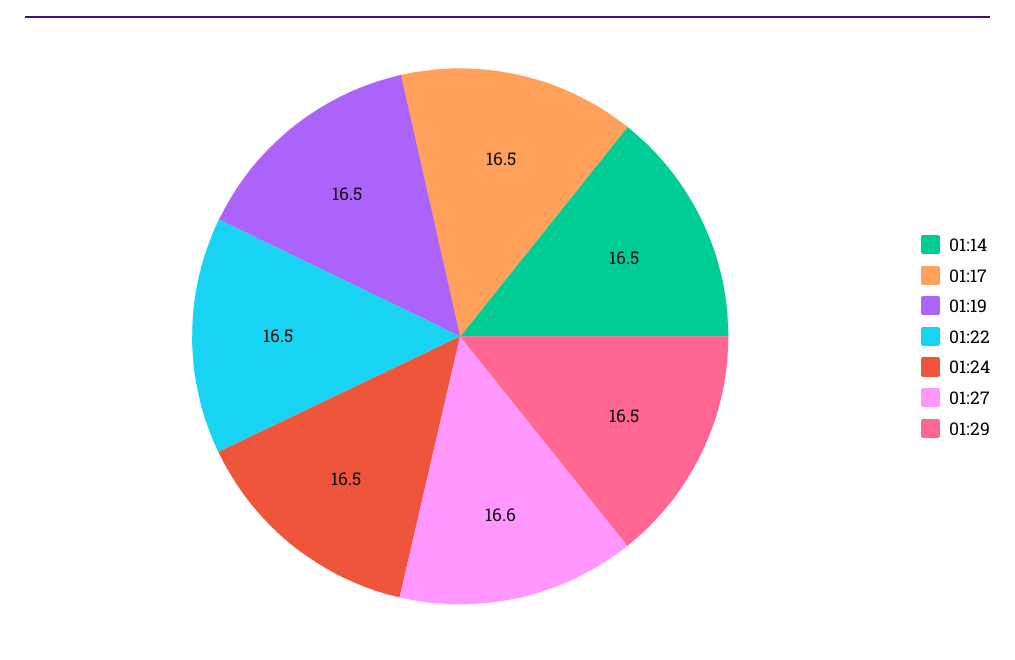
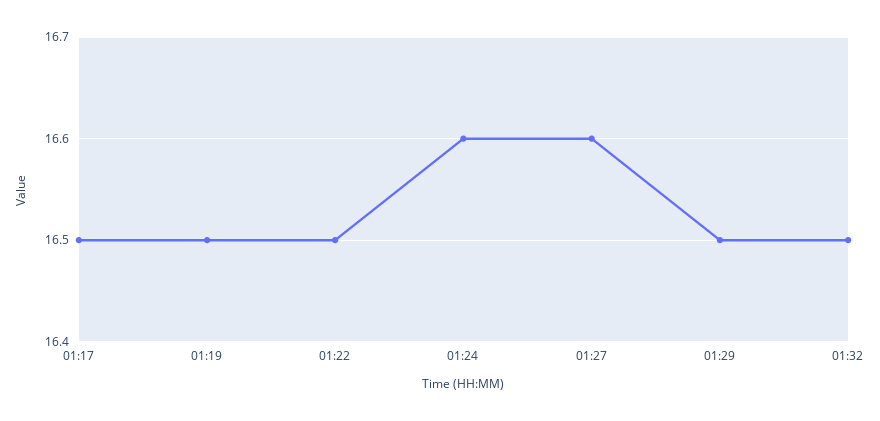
01:14: 16.5 -> none
01:24: 16.5 -> 16.6
01:32: none -> 16.5

